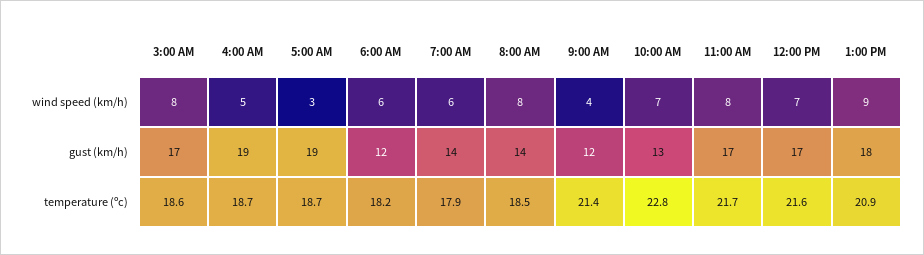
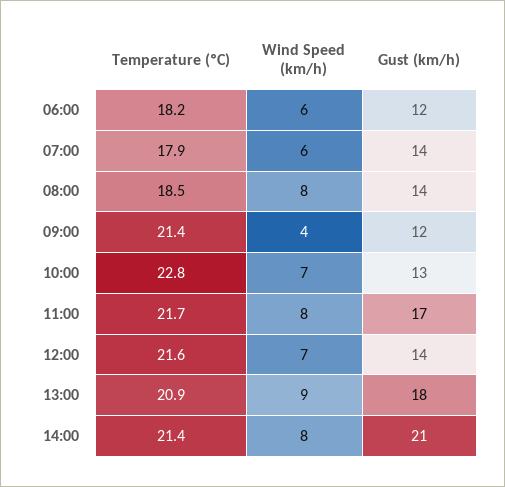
3:00 AM, wind speed (km/h): 8 -> none
4:00 AM, wind speed (km/h): 5 -> none
5:00 AM, wind speed (km/h): 3 -> none
3:00 AM, gust (km/h): 17 -> none
4:00 AM, gust (km/h): 19 -> none
5:00 AM, gust (km/h): 19 -> none
12:00 PM, gust (km/h): 17 -> 14
3:00 AM, temperature (ºc): 18.6 -> none
4:00 AM, temperature (ºc): 18.7 -> none
5:00 AM, temperature (ºc): 18.7 -> none
14:00, temperature (ºc): none -> 21.4
14:00, wind speed (km/h): none -> 8
14:00, gust (km/h): none -> 21

